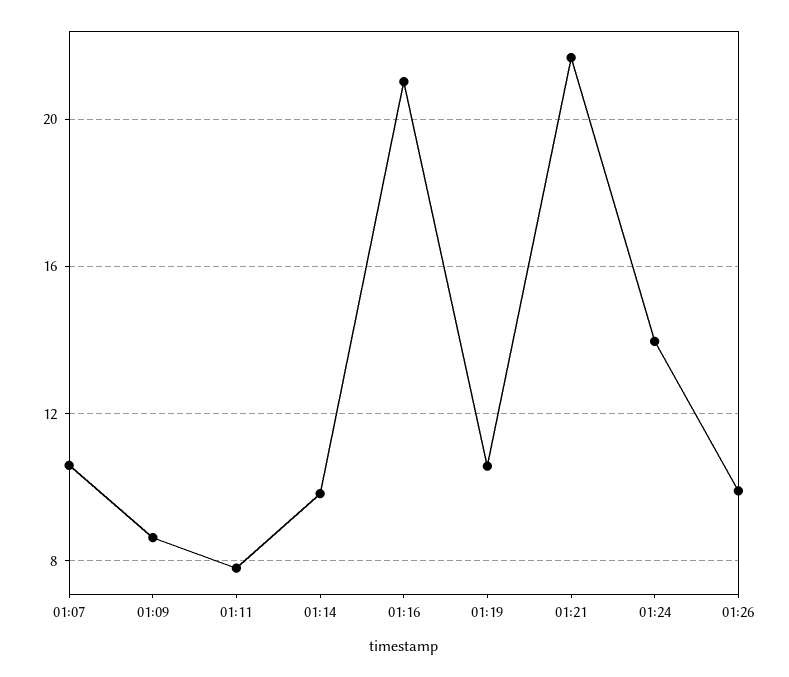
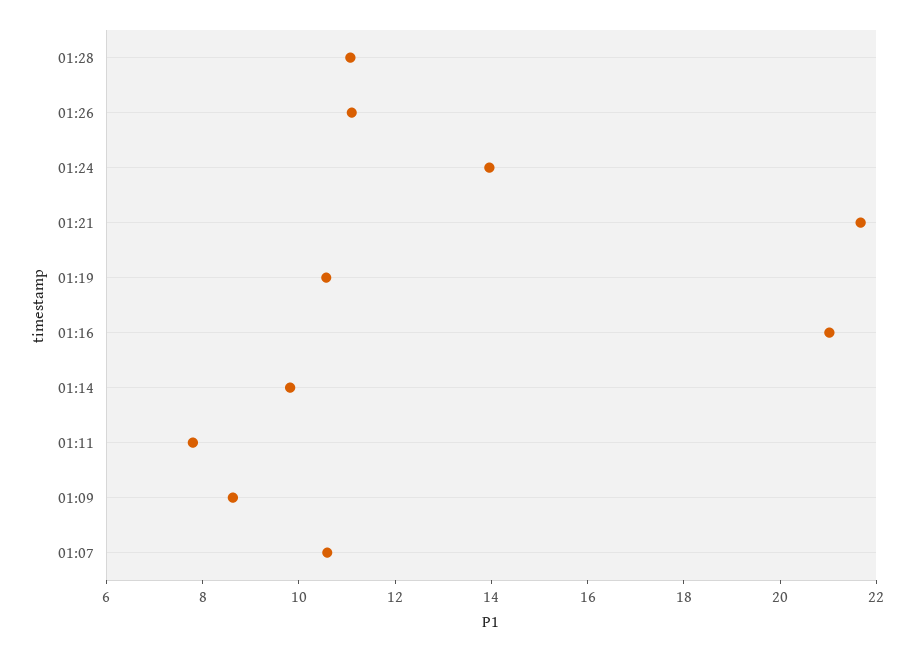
01:26: 10 -> 11
01:28: none -> 11

